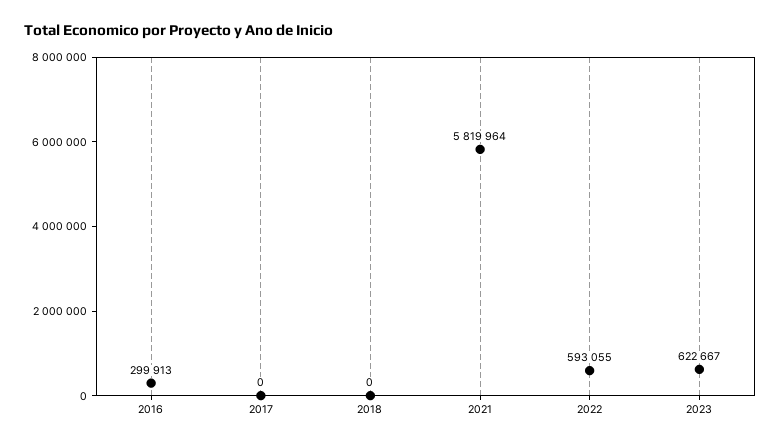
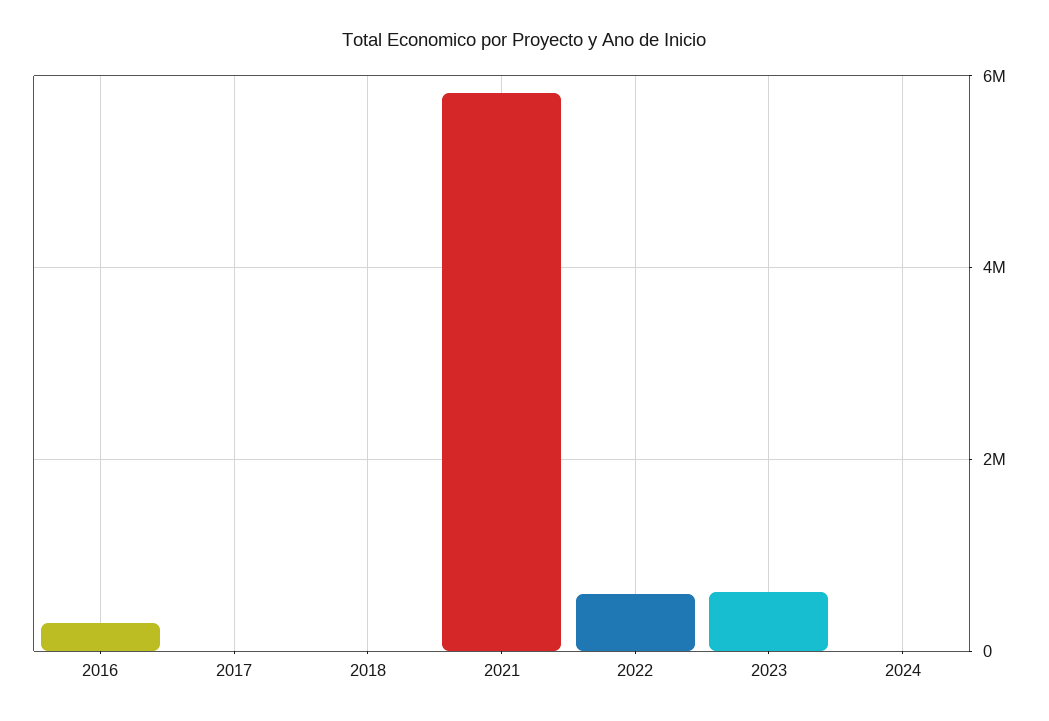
2024: none -> 0

